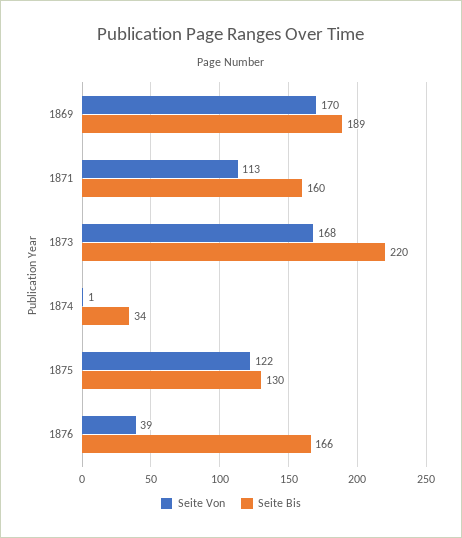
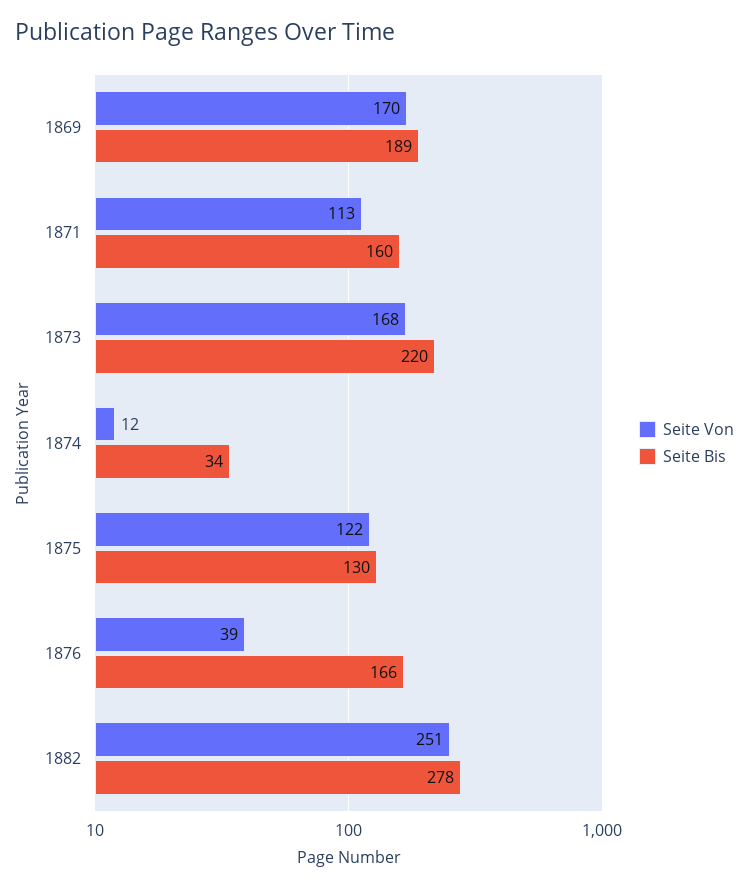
Seite Von, 1874: 1 -> 12
Seite Von, 1882: none -> 251
Seite Bis, 1882: none -> 278

